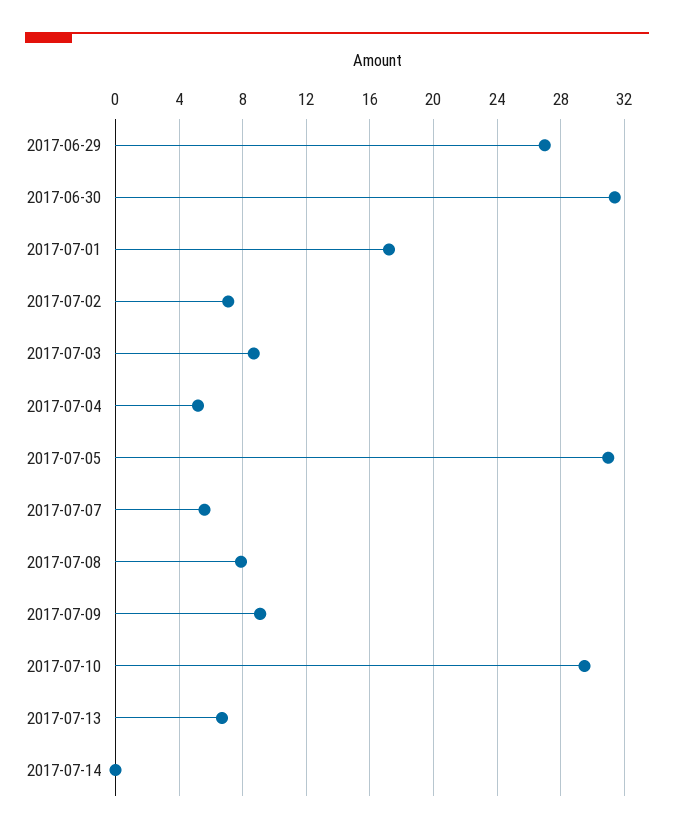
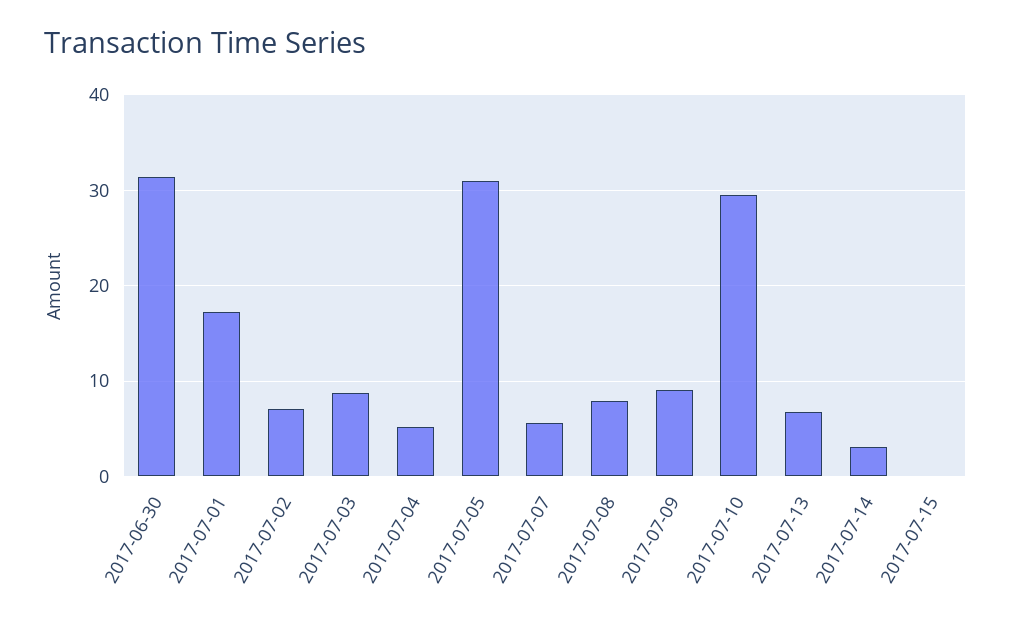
2017-06-29: 27 -> none
2017-07-14: 0 -> 3
2017-07-15: none -> 0

